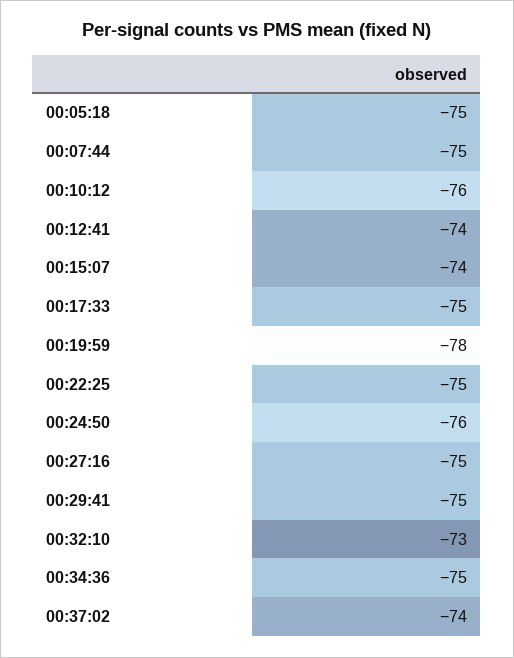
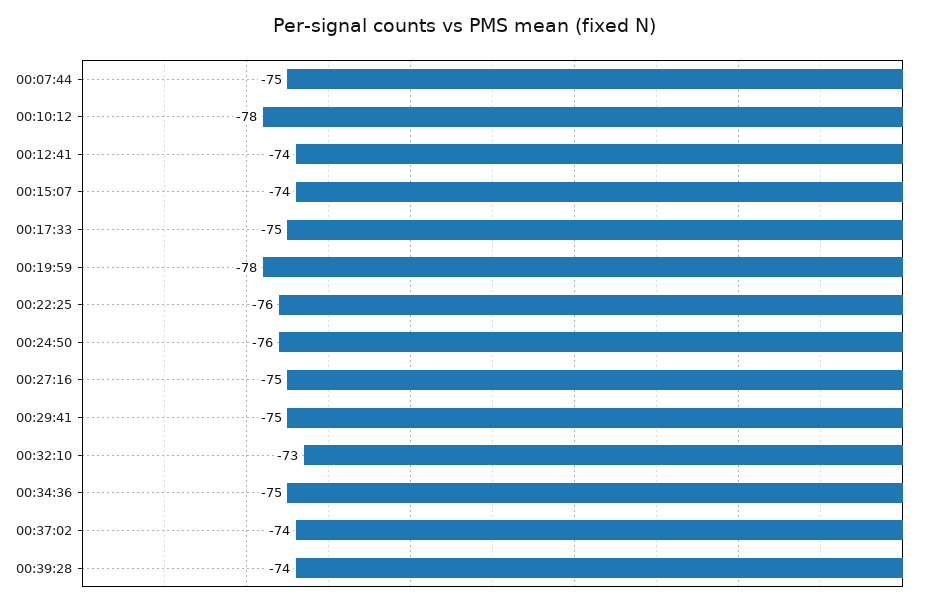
00:05:18: -75 -> none
00:10:12: -76 -> -78
00:22:25: -75 -> -76
00:39:28: none -> -74

